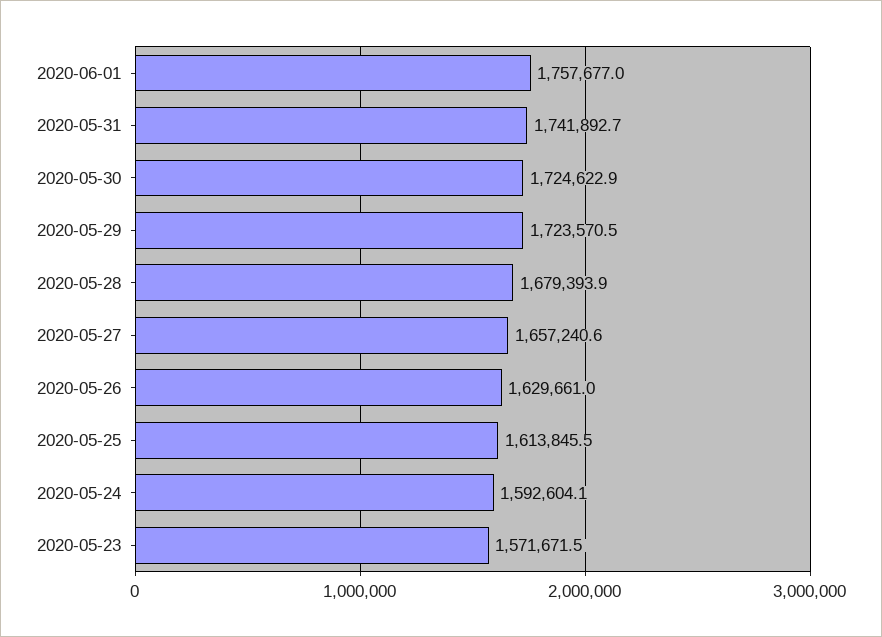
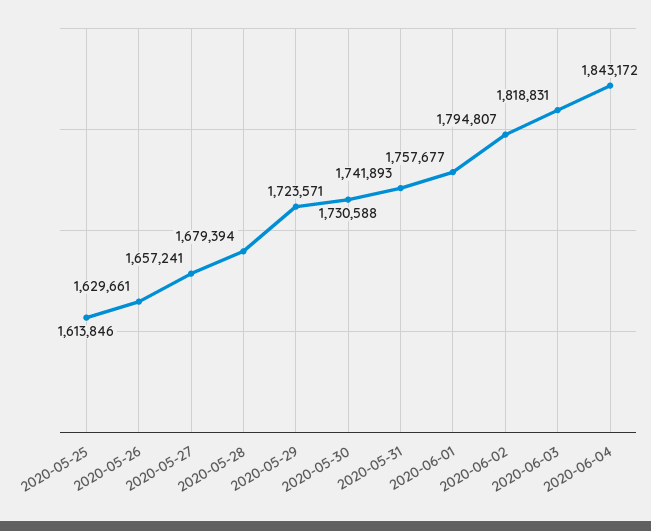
2020-05-30: 1724622.9 -> 1730588
2020-05-24: 1592604.1 -> none
2020-05-23: 1571671.5 -> none
2020-06-02: none -> 1794807
2020-06-03: none -> 1818831
2020-06-04: none -> 1843172

